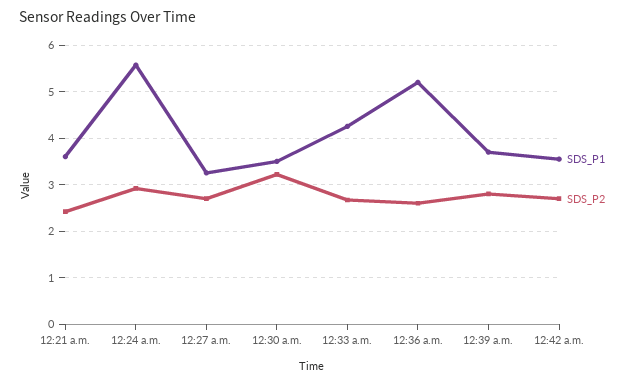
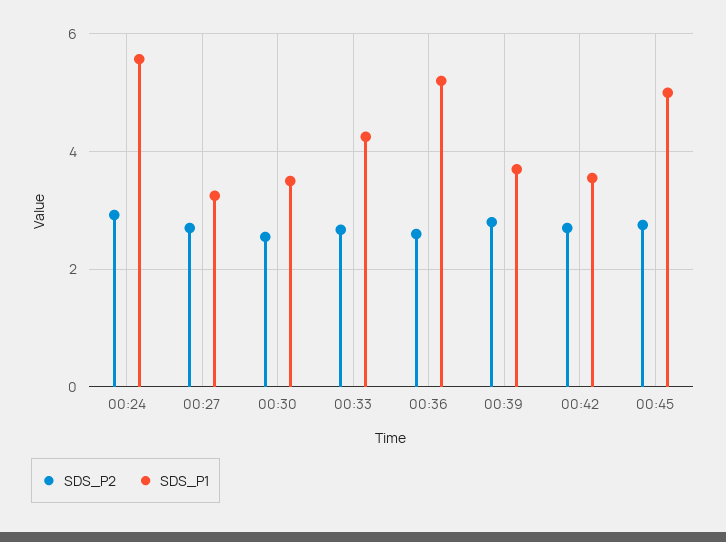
SDS_P1, 12:21 a.m.: 3.6 -> none
SDS_P2, 12:21 a.m.: 2.4 -> none
SDS_P2, 12:30 a.m.: 3.2 -> 2.6
SDS_P2, 00:45: none -> 2.8
SDS_P1, 00:45: none -> 5

